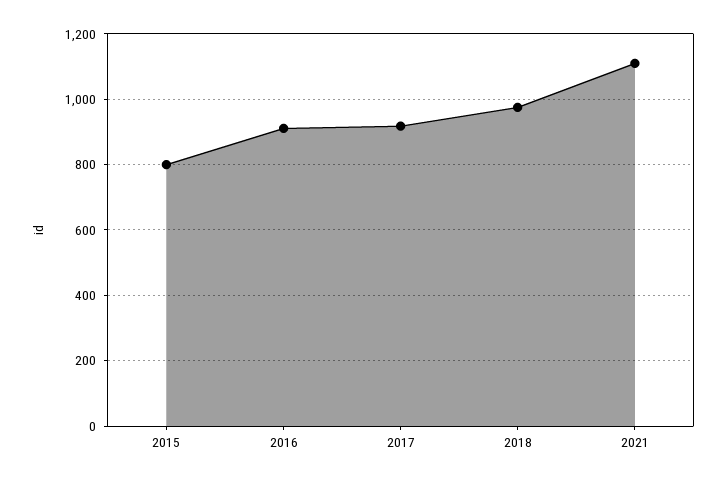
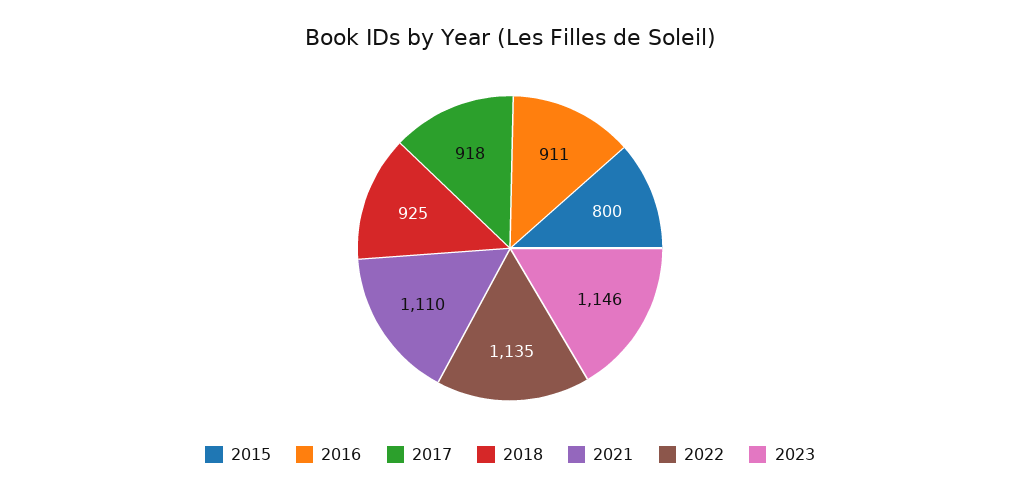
2018: 980 -> 925
2022: none -> 1135
2023: none -> 1146

